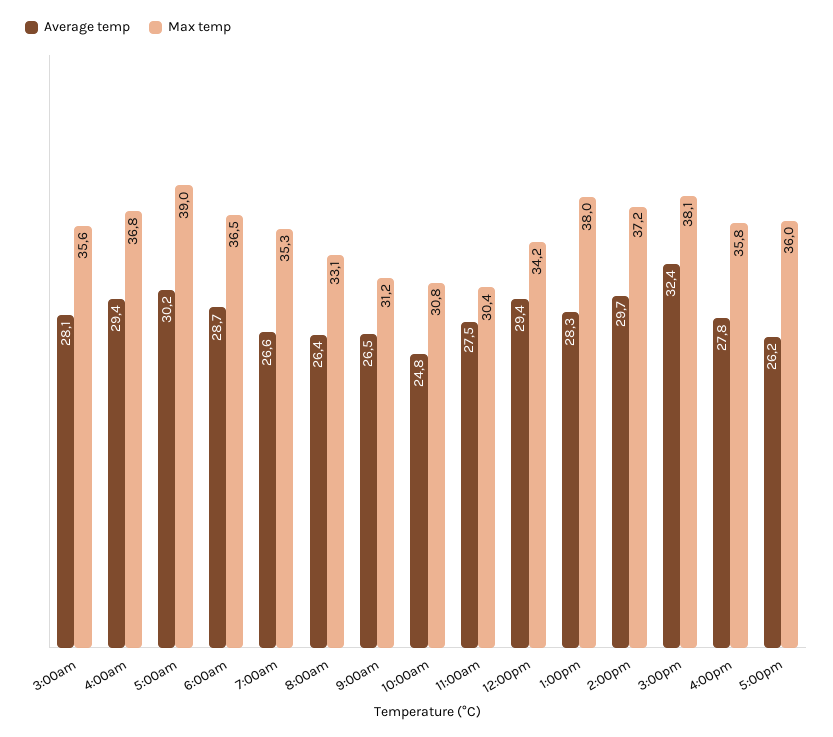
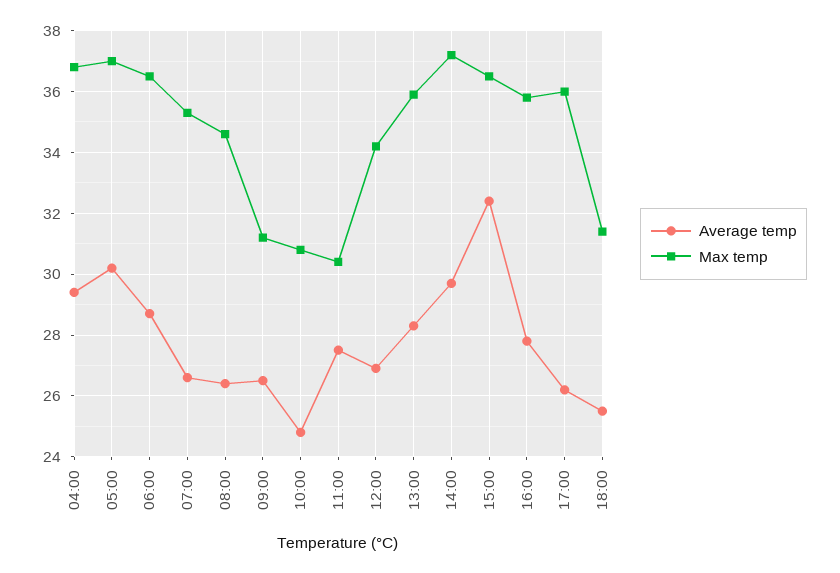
Average temp, 3:00am: 28.1 -> none
Max temp, 3:00am: 35.6 -> none
Max temp, 5:00am: 39 -> 37
Max temp, 8:00am: 33.1 -> 34.5
Average temp, 12:00pm: 29.4 -> 27
Max temp, 1:00pm: 38 -> 36
Max temp, 3:00pm: 38.1 -> 36.5
Average temp, 18:00: none -> 25.5
Max temp, 18:00: none -> 31.5

